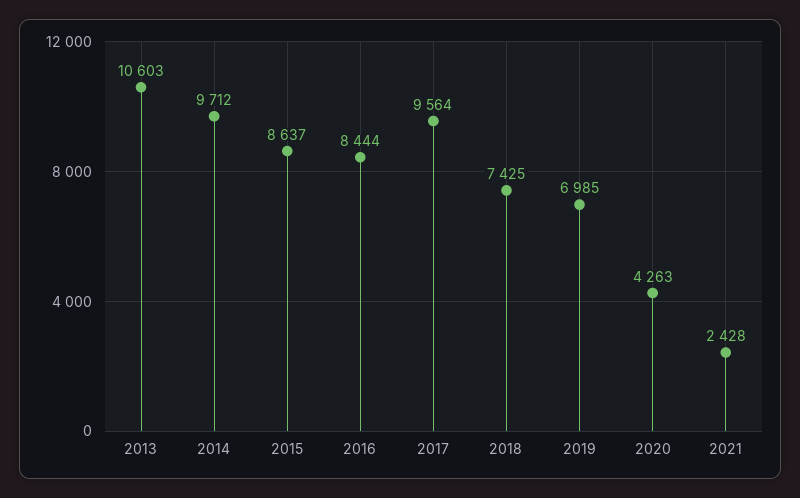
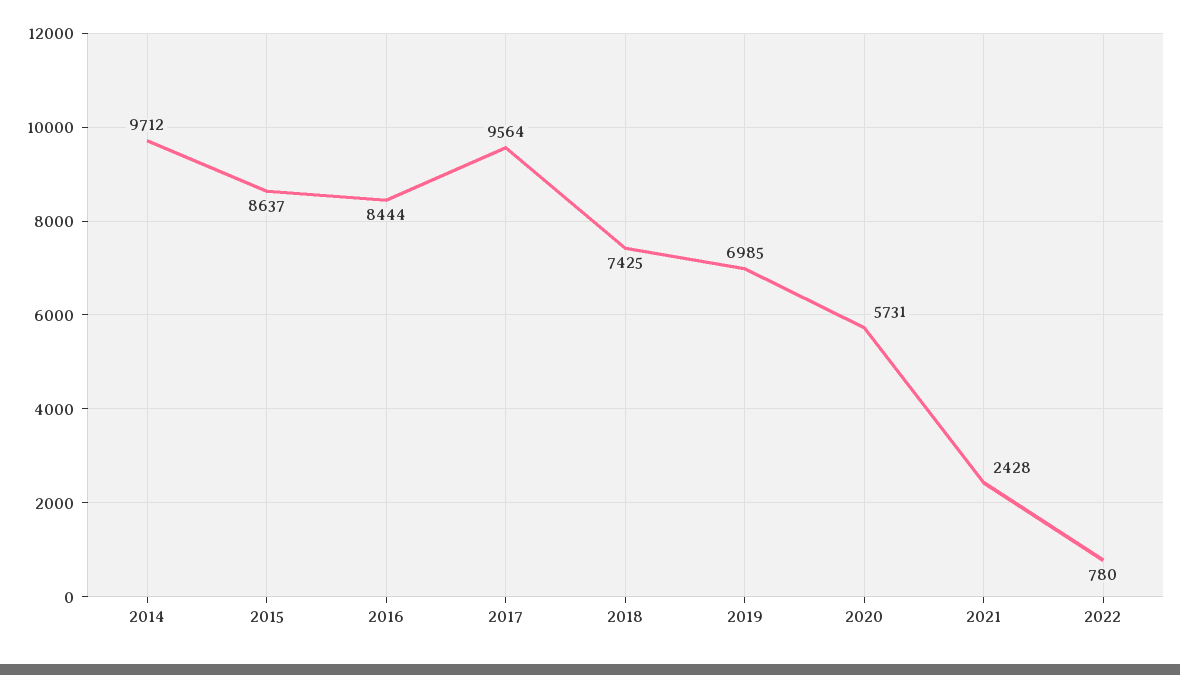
2013: 10603 -> none
2020: 4263 -> 5731
2022: none -> 780

